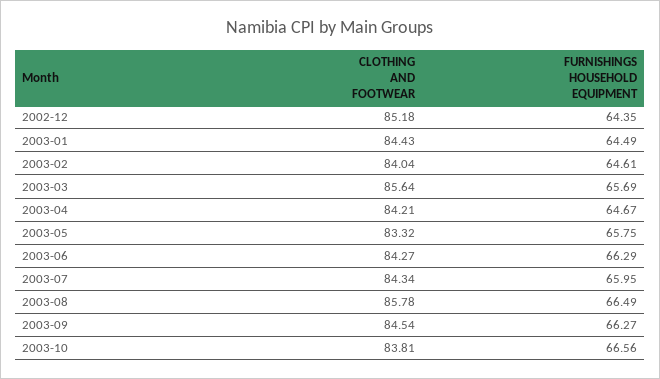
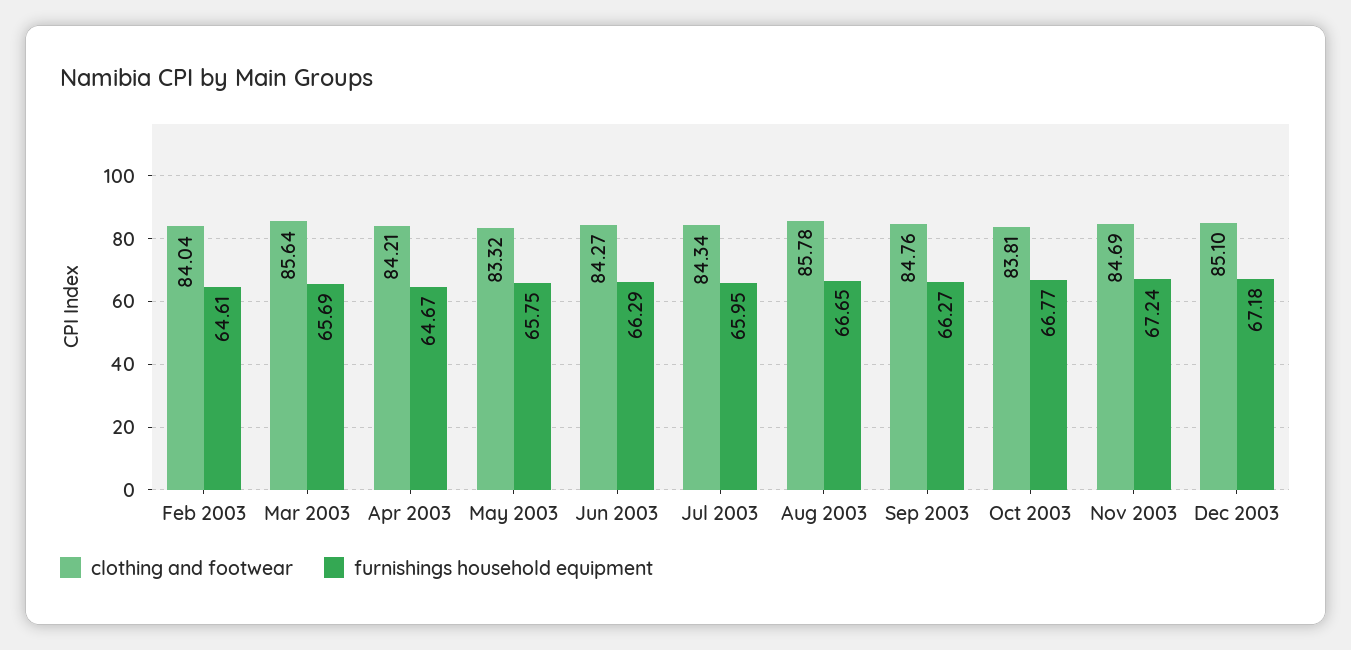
CLOTHING AND FOOTWEAR, 2002-12: 85.18 -> none
FURNISHINGS HOUSEHOLD EQUIPMENT, 2002-12: 64.35 -> none
CLOTHING AND FOOTWEAR, 2003-01: 84.43 -> none
FURNISHINGS HOUSEHOLD EQUIPMENT, 2003-01: 64.49 -> none
FURNISHINGS HOUSEHOLD EQUIPMENT, 2003-08: 66.49 -> 66.65
CLOTHING AND FOOTWEAR, 2003-09: 84.54 -> 84.76
FURNISHINGS HOUSEHOLD EQUIPMENT, 2003-10: 66.56 -> 66.77
CLOTHING AND FOOTWEAR, Nov 2003: none -> 84.69
FURNISHINGS HOUSEHOLD EQUIPMENT, Nov 2003: none -> 67.24
CLOTHING AND FOOTWEAR, Dec 2003: none -> 85.1
FURNISHINGS HOUSEHOLD EQUIPMENT, Dec 2003: none -> 67.18

